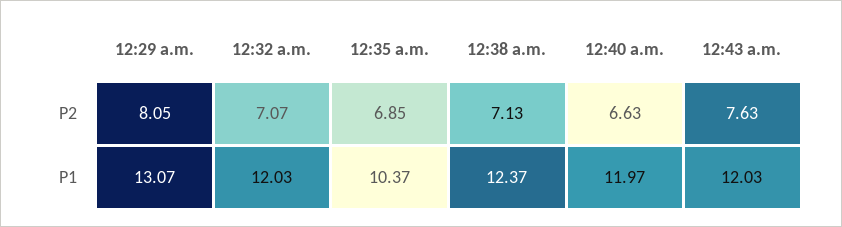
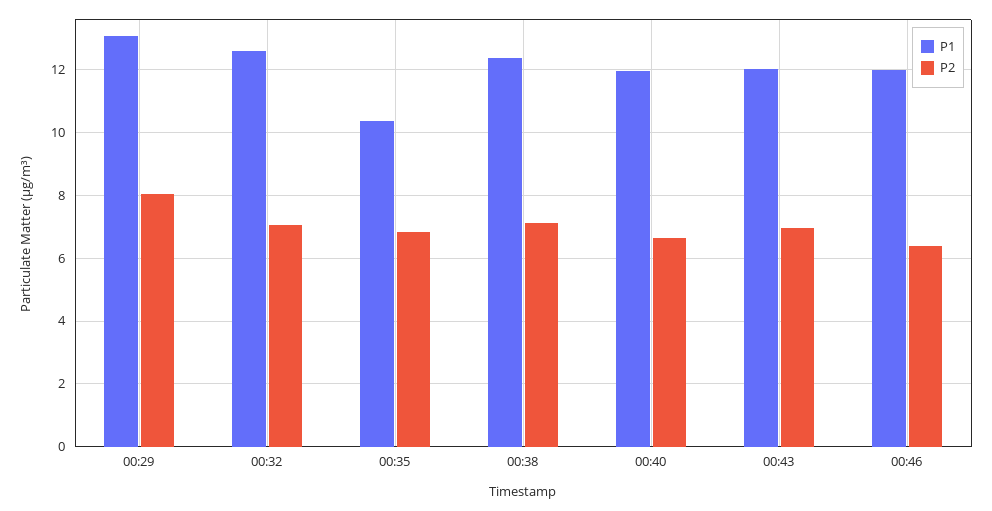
P2, 12:43 a.m.: 7.63 -> 7
P1, 12:32 a.m.: 12.03 -> 12.6
P1, 00:46: none -> 12
P2, 00:46: none -> 6.4

